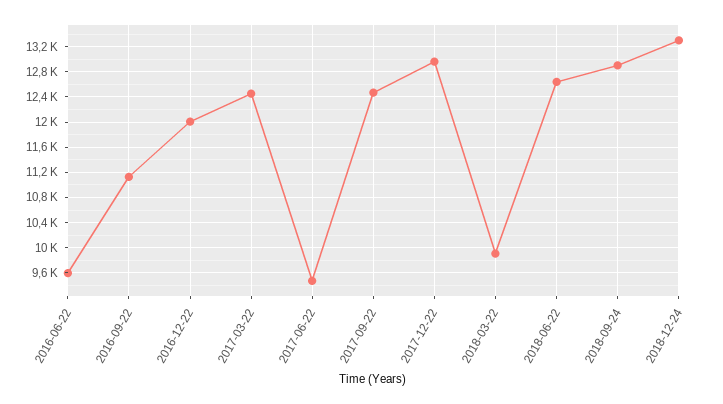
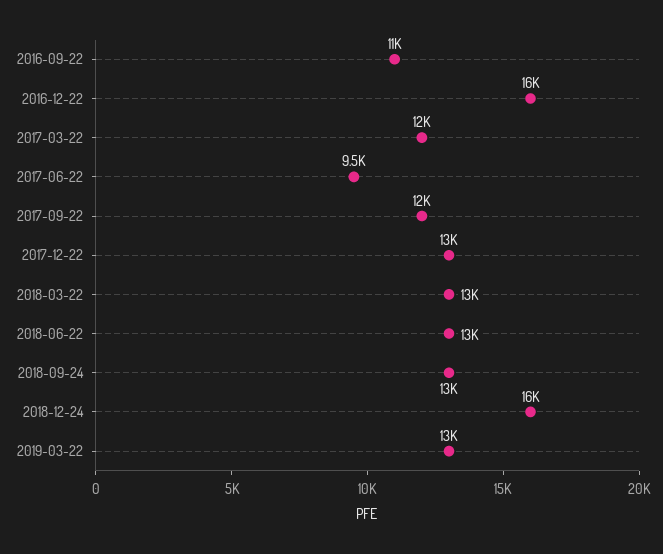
2016-06-22: 9600 -> none
2016-12-22: 12000 -> 16000
2018-03-22: 9900 -> 13000
2018-12-24: 13300 -> 16000
2019-03-22: none -> 13000

